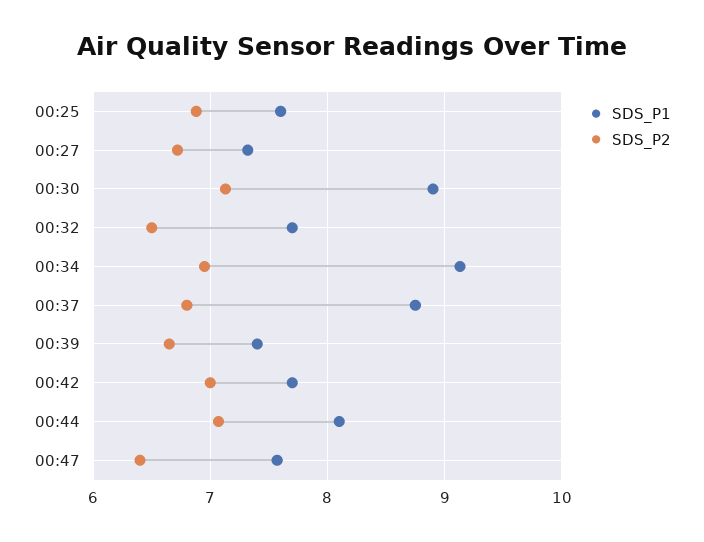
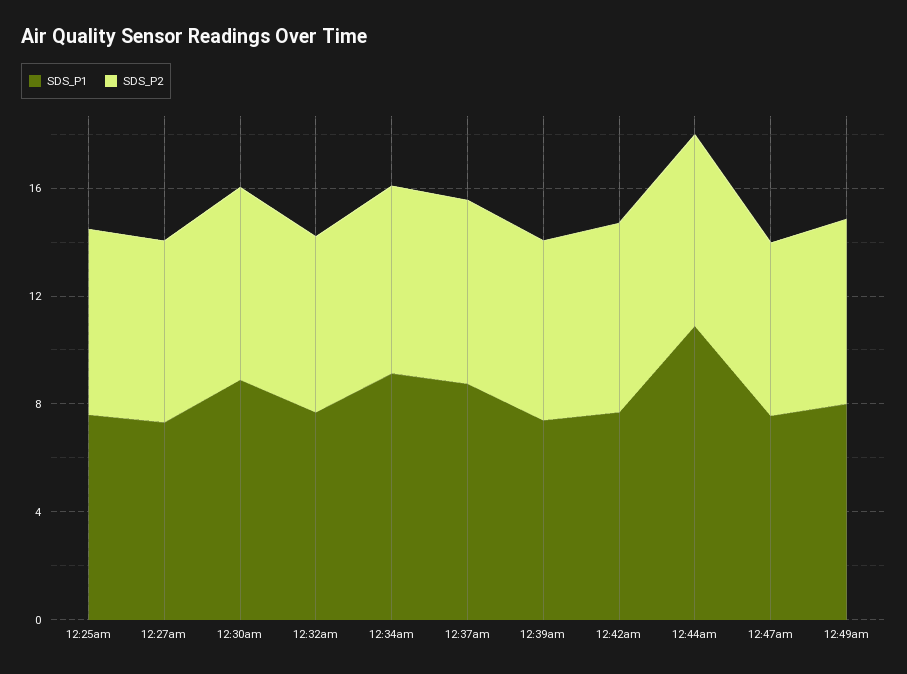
SDS_P1, 00:44: 8.1 -> 11
SDS_P1, 12:49am: none -> 8
SDS_P2, 12:49am: none -> 7

